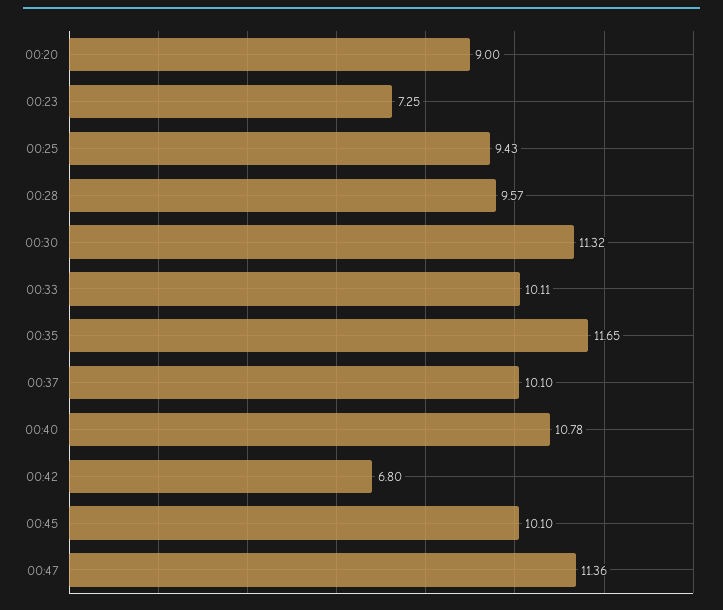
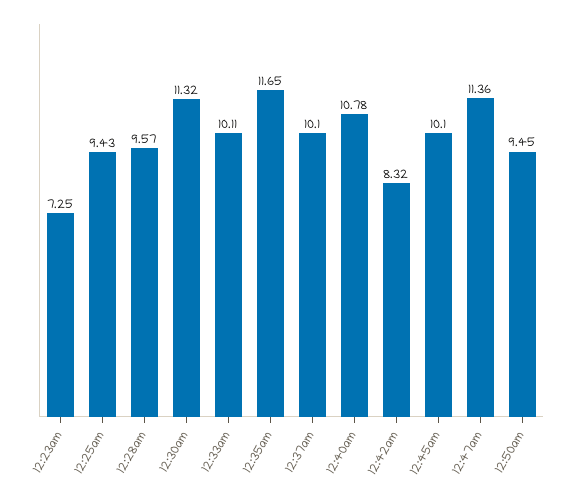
00:20: 9 -> none
00:42: 6.8 -> 8.32
12:50am: none -> 9.45

